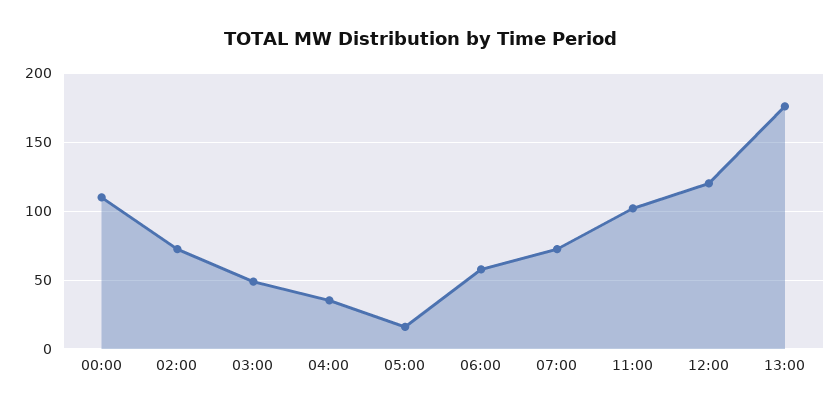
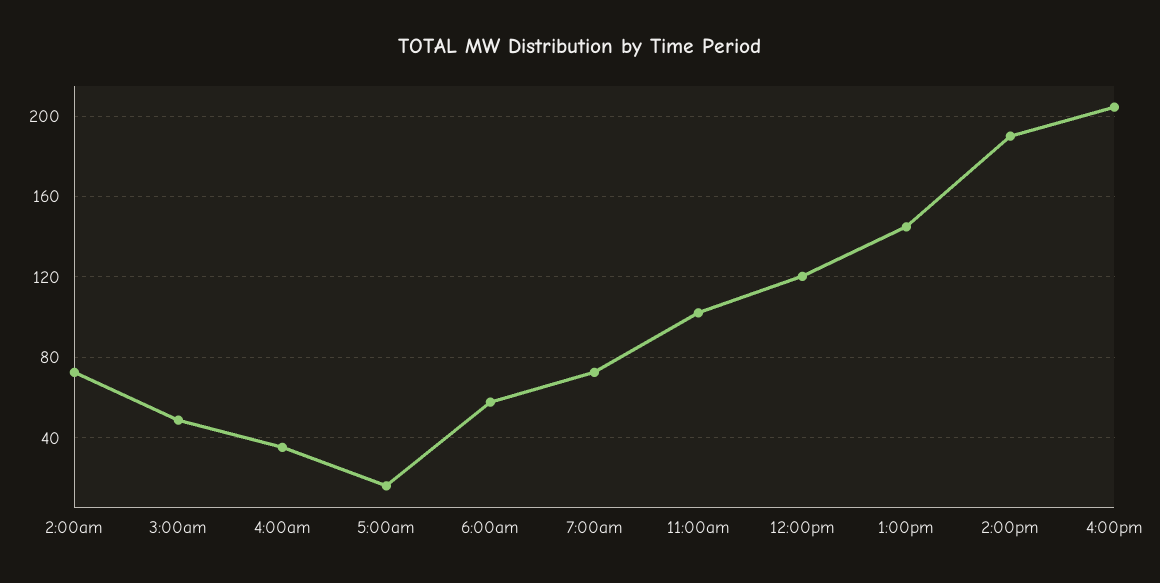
00:00: 110 -> none
13:00: 175 -> 145
2:00pm: none -> 190
4:00pm: none -> 205

